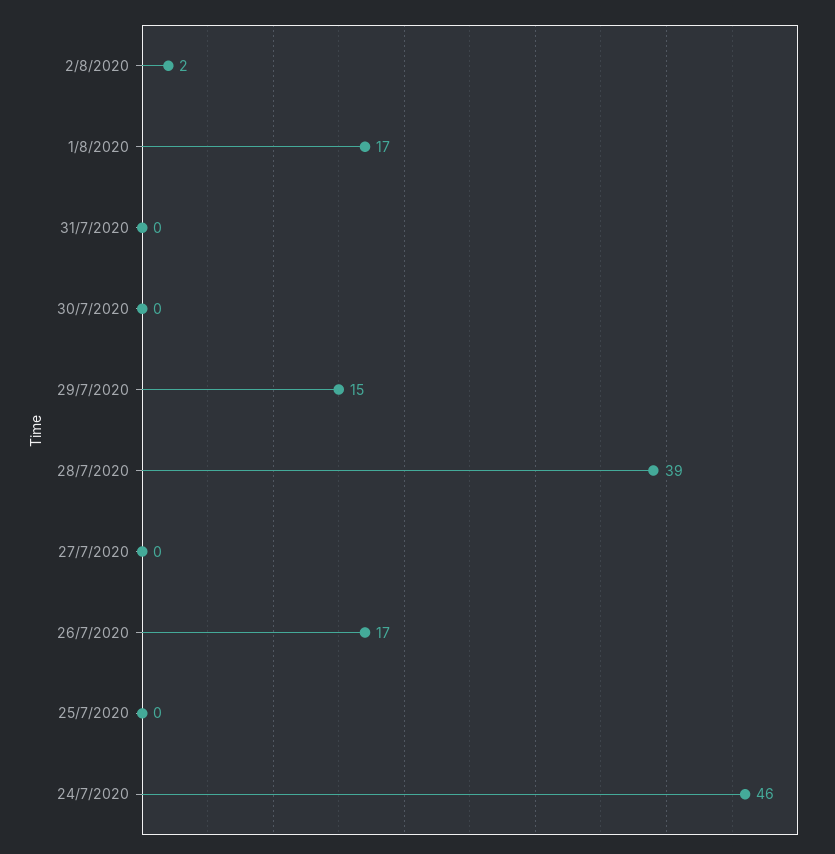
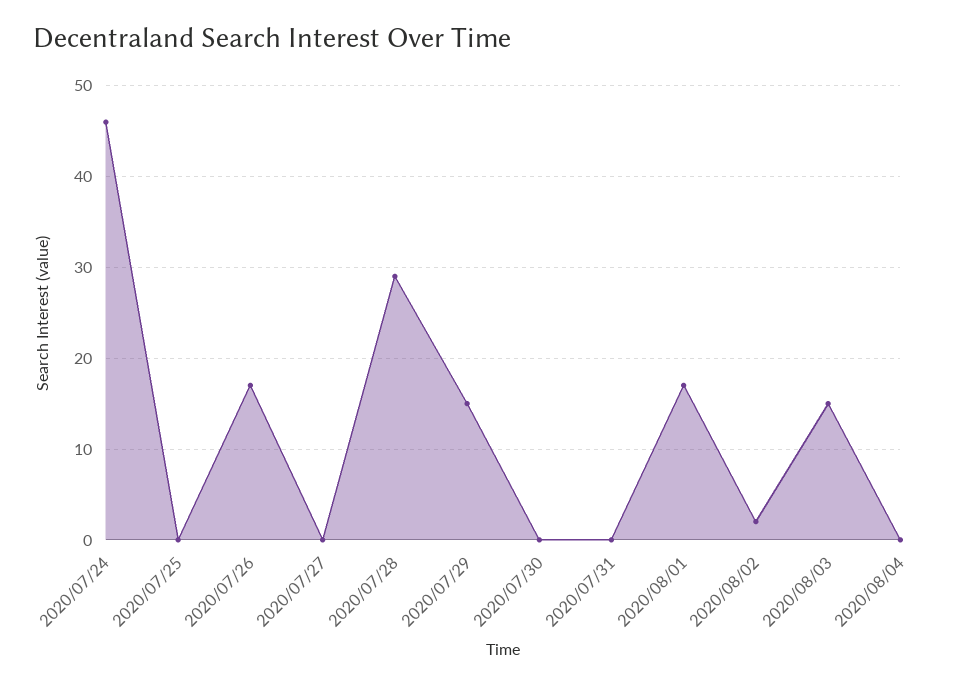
28/7/2020: 39 -> 29
2020/08/03: none -> 15
2020/08/04: none -> 0

